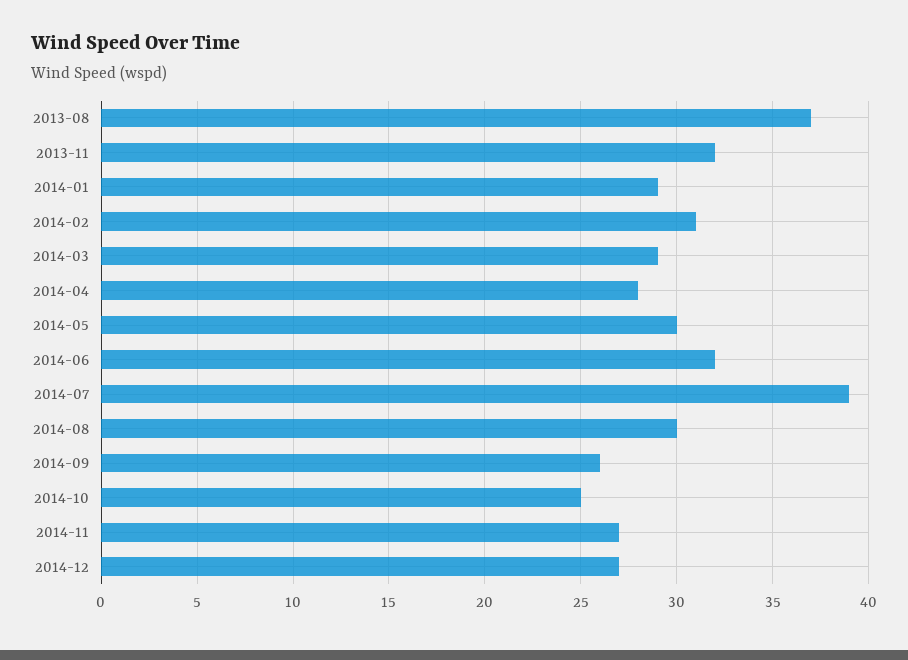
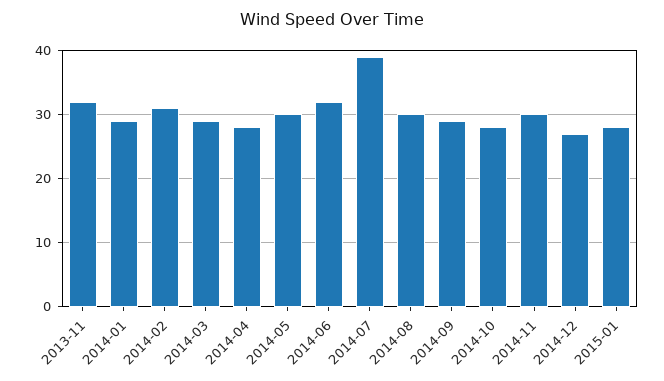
2013-08: 37 -> none
2014-09: 26 -> 29
2014-10: 25 -> 28
2014-11: 27 -> 30
2015-01: none -> 28

